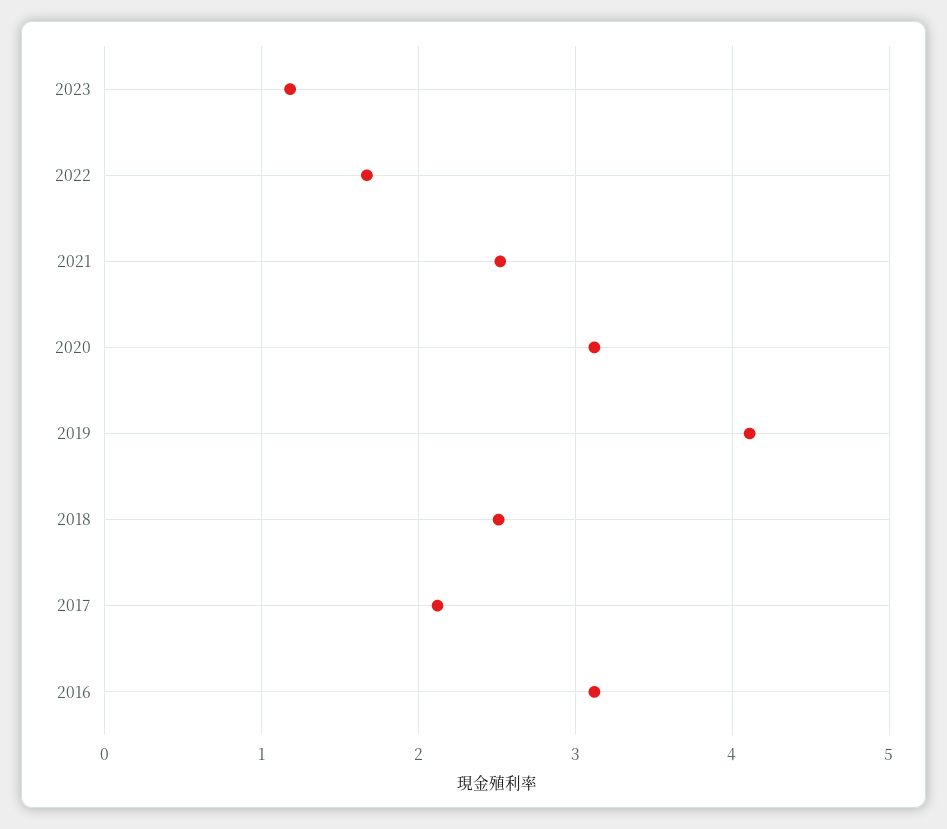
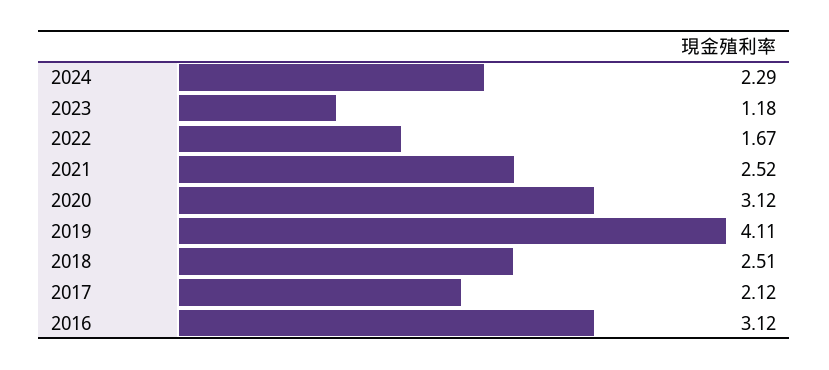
2024: none -> 2.29

